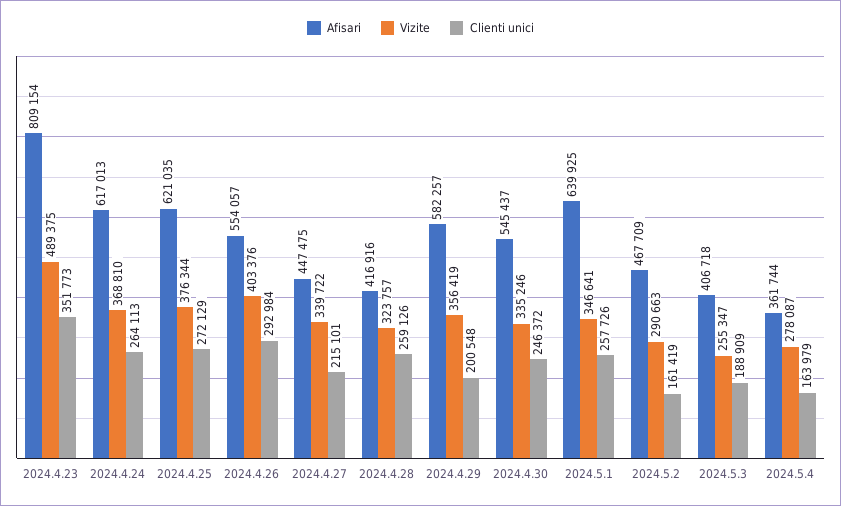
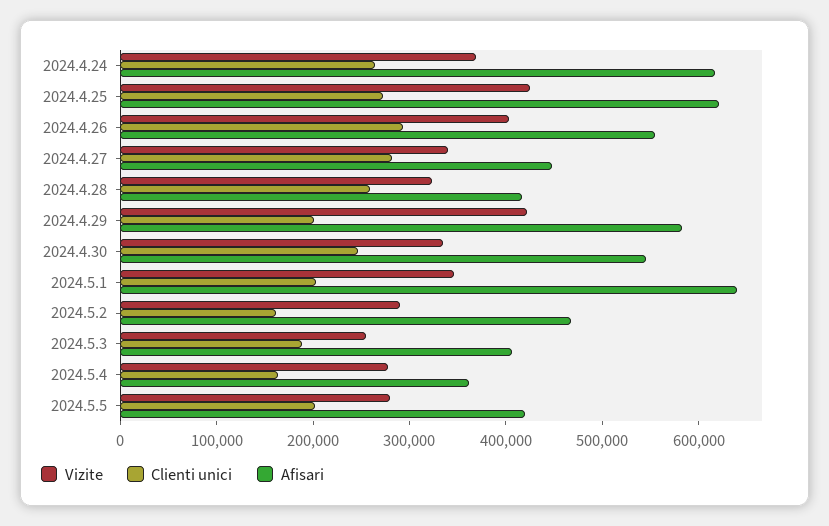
Afisari, 2024.4.23: 809154 -> none
Vizite, 2024.4.23: 489375 -> none
Clienti unici, 2024.4.23: 351773 -> none
Vizite, 2024.4.25: 376344 -> 420000
Clienti unici, 2024.4.27: 215101 -> 280000
Vizite, 2024.4.29: 356419 -> 420000
Clienti unici, 2024.5.1: 257726 -> 200000
Vizite, 2024.5.5: none -> 280000
Clienti unici, 2024.5.5: none -> 200000
Afisari, 2024.5.5: none -> 420000

